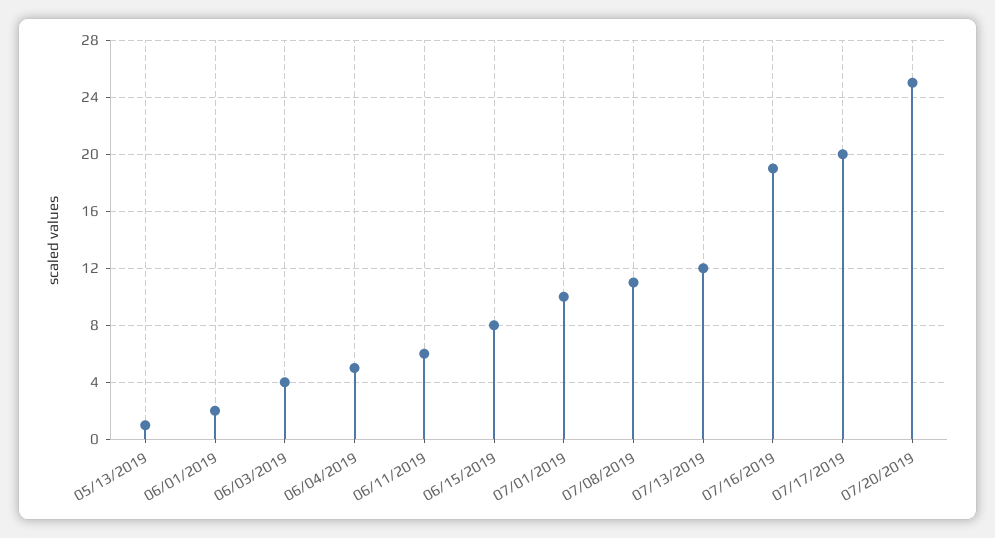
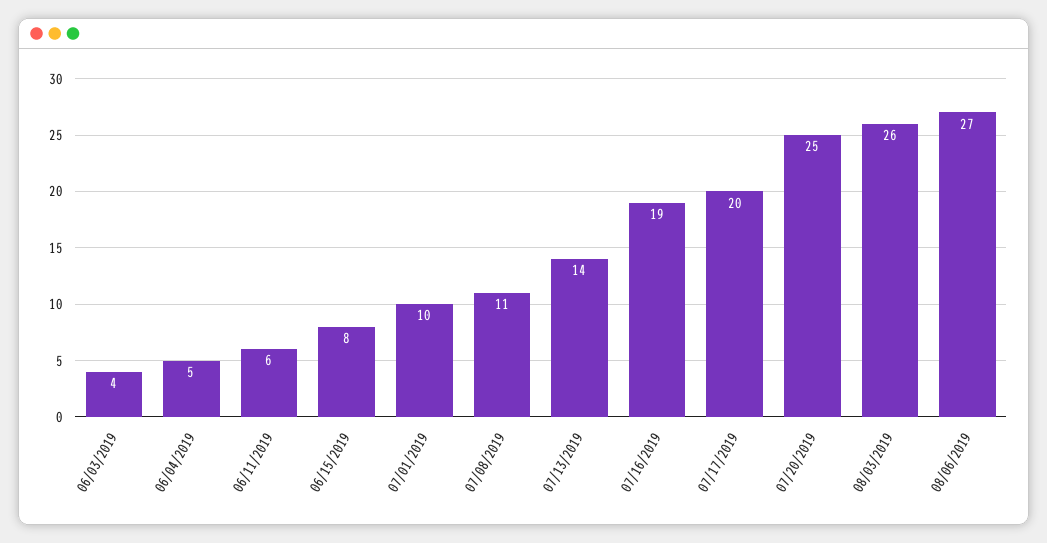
05/13/2019: 1 -> none
06/01/2019: 2 -> none
07/13/2019: 12 -> 14
08/03/2019: none -> 26
08/06/2019: none -> 27

